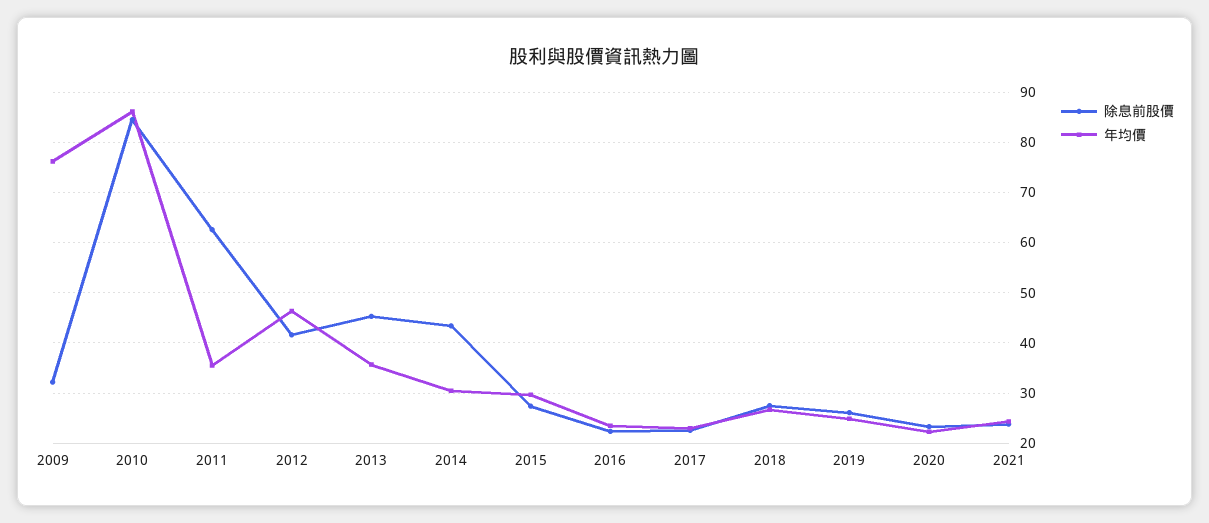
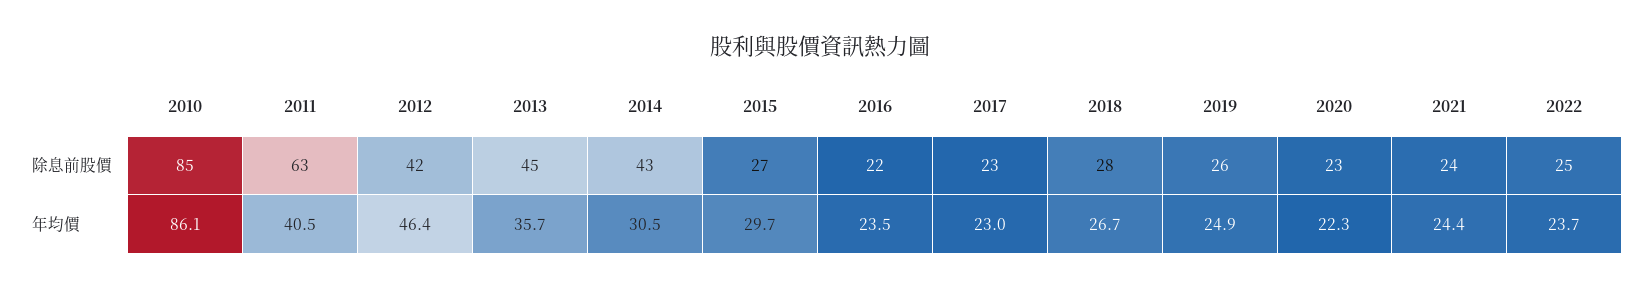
除息前股價, 2009: 32 -> none
年均價, 2009: 76 -> none
年均價, 2011: 36 -> 40.5
除息前股價, 2022: none -> 25
年均價, 2022: none -> 23.7

